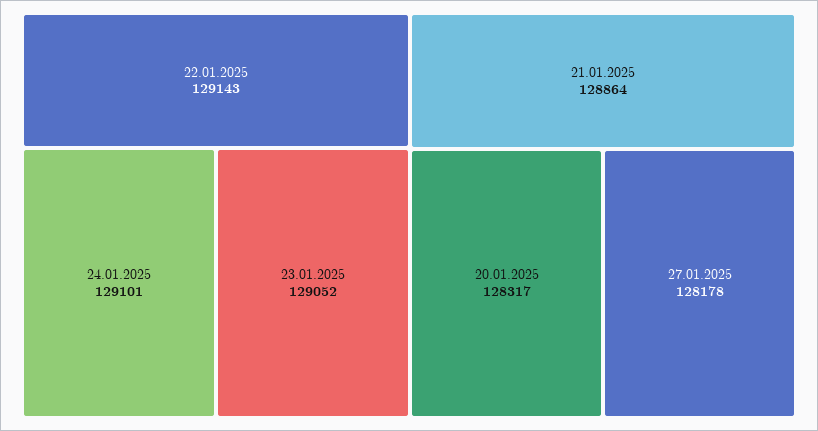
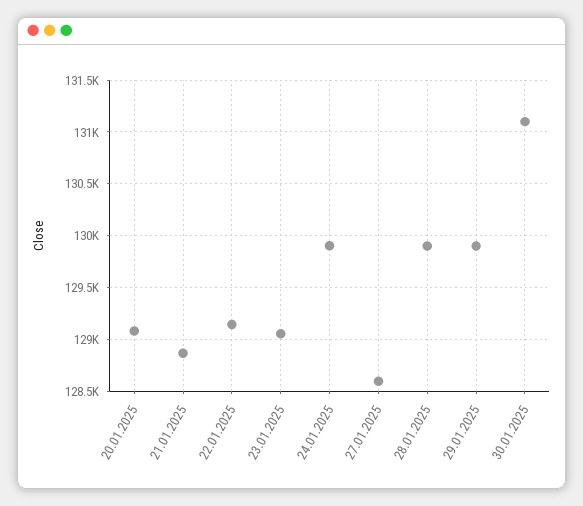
24.01.2025: 129101 -> 129900
20.01.2025: 128317 -> 129100
27.01.2025: 128178 -> 128600
28.01.2025: none -> 129900
29.01.2025: none -> 129900
30.01.2025: none -> 131100

